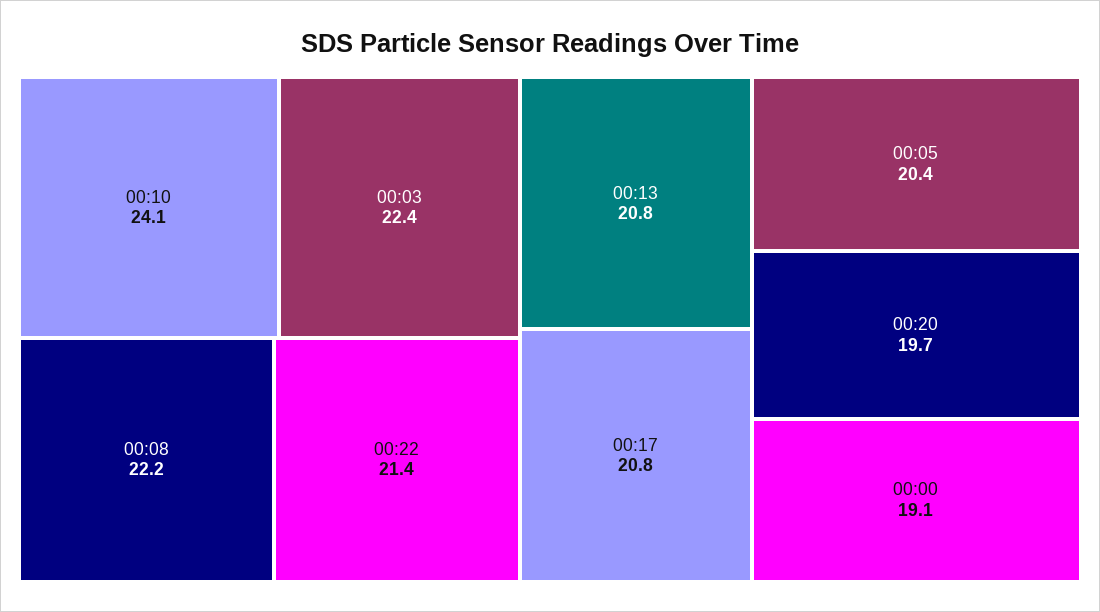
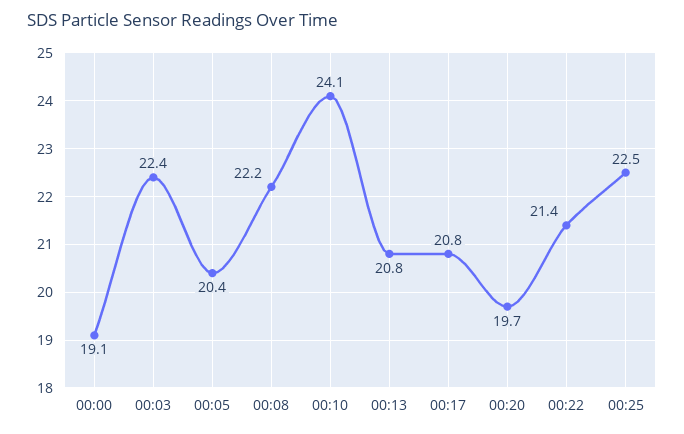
00:25: none -> 22.5

